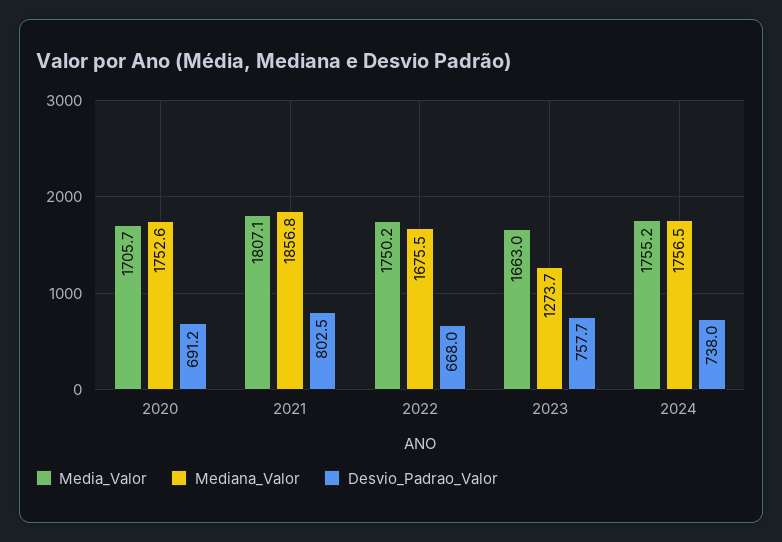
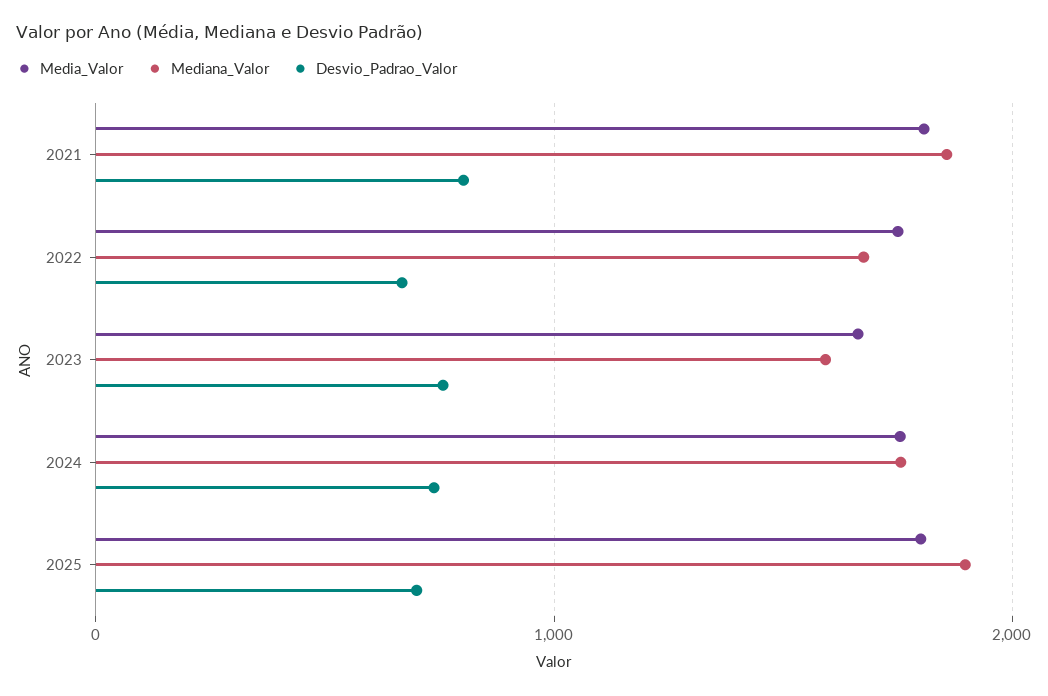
Media_Valor, 2020: 1705.7 -> none
Mediana_Valor, 2020: 1752.6 -> none
Desvio_Padrao_Valor, 2020: 691.2 -> none
Mediana_Valor, 2023: 1273.7 -> 1600
Media_Valor, 2025: none -> 1800
Mediana_Valor, 2025: none -> 1900
Desvio_Padrao_Valor, 2025: none -> 700

